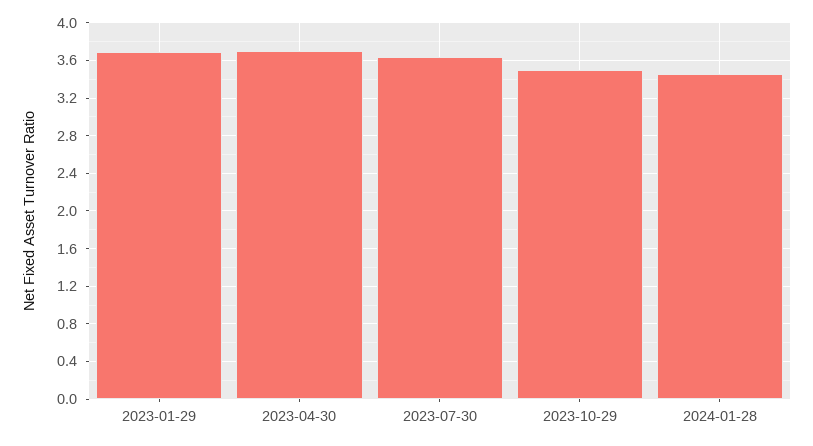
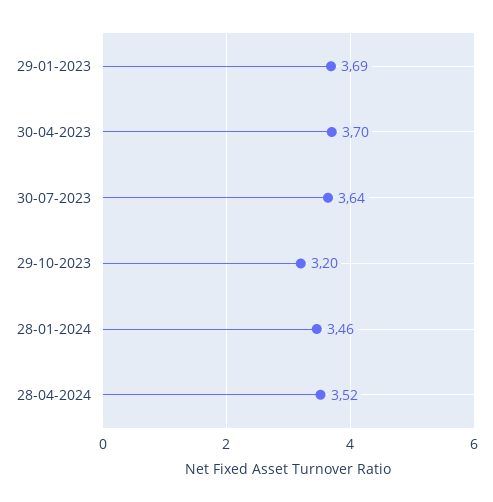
2023-10-29: 3.5 -> 3.2
28-04-2024: none -> 3.52

